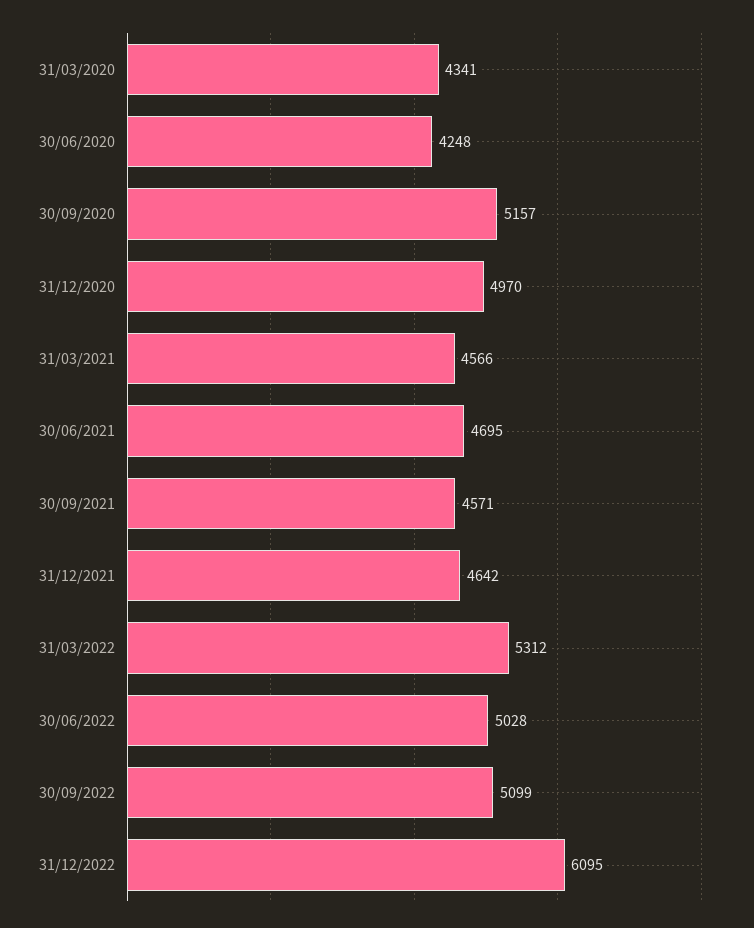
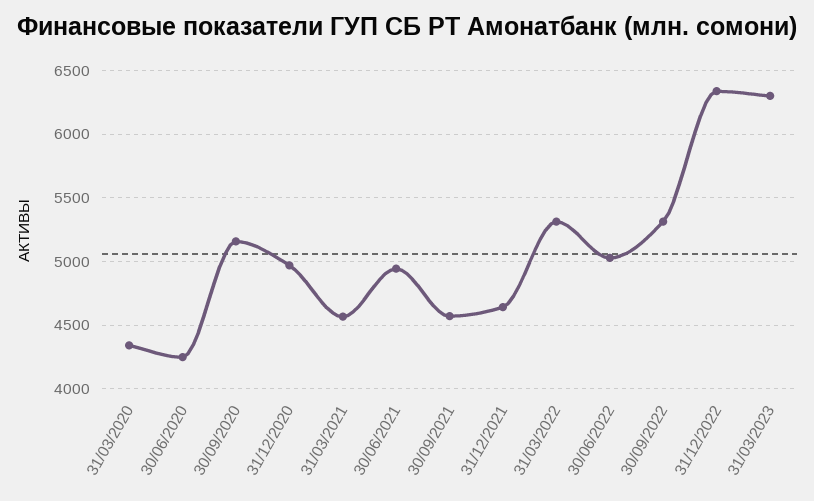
30/06/2021: 4695 -> 4950
30/09/2022: 5099 -> 5300
31/12/2022: 6095 -> 6350
31/03/2023: none -> 6300

